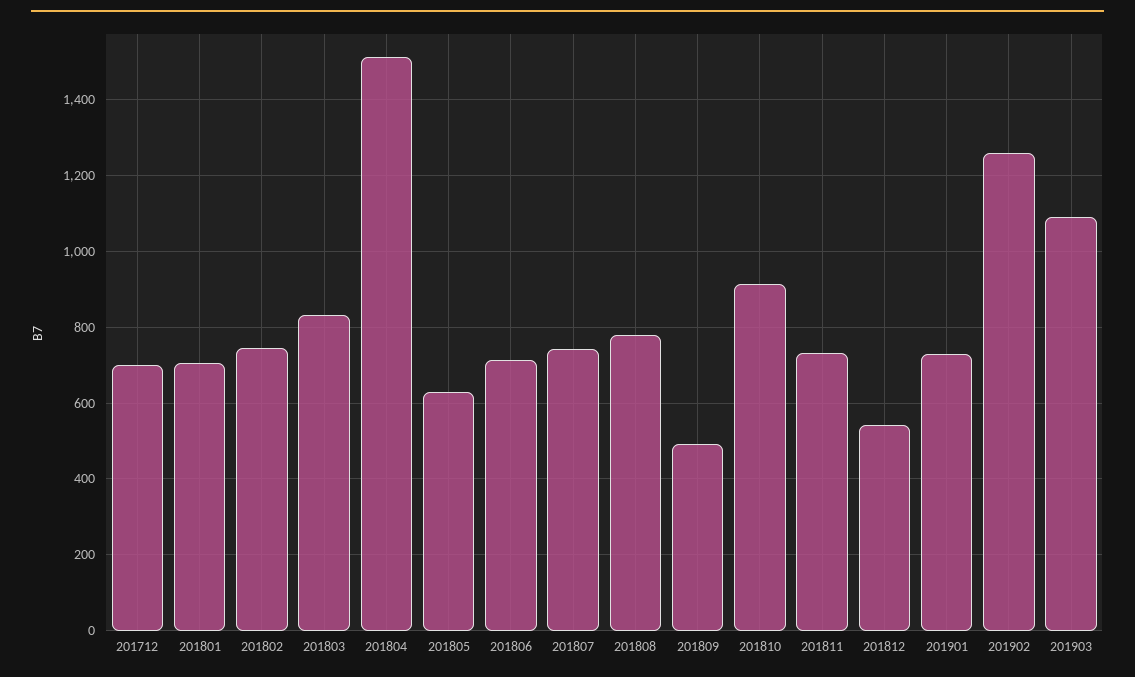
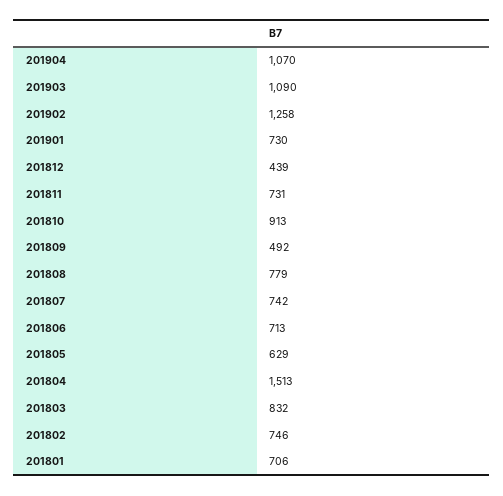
201712: 700 -> none
201812: 540 -> 439
201904: none -> 1070

